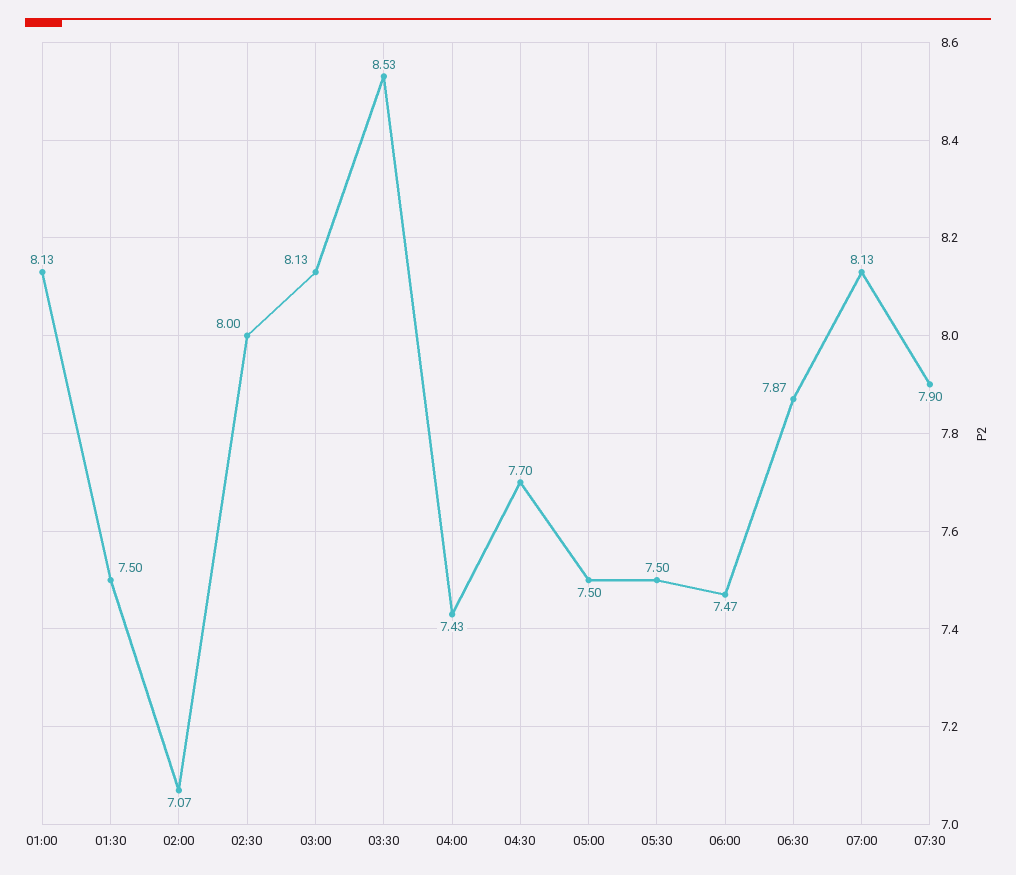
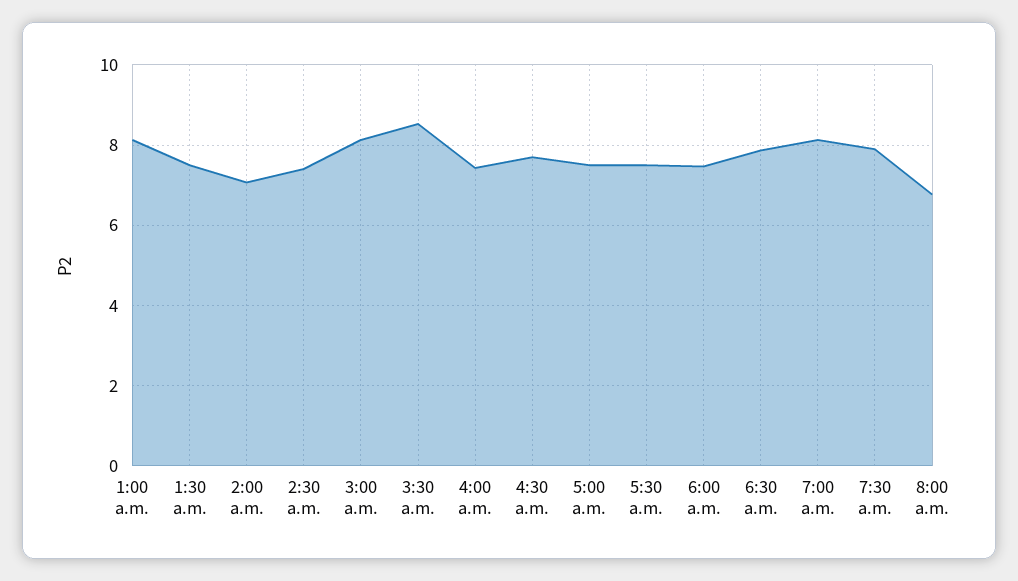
02:30: 8 -> 7.4
8:00 a.m.: none -> 6.8

